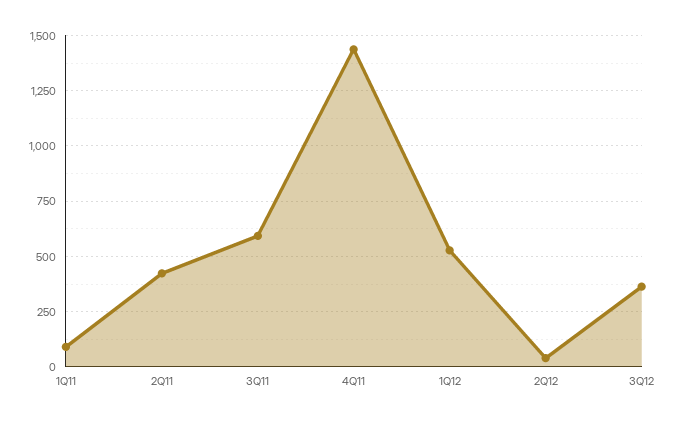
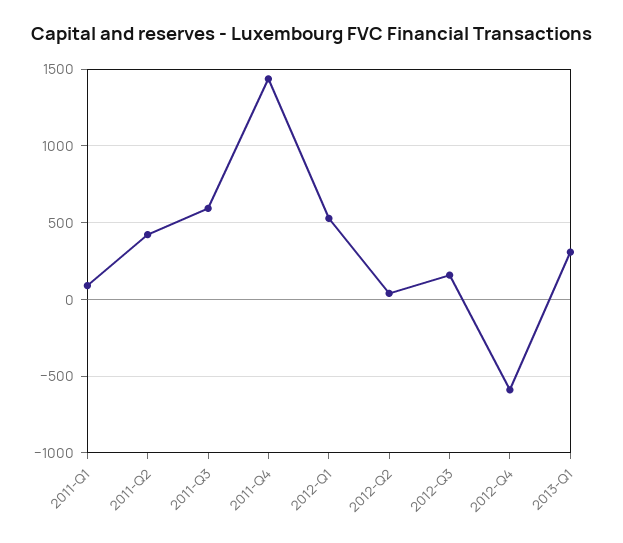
3Q12: 350 -> 150
2012-Q4: none -> -600
2013-Q1: none -> 300

